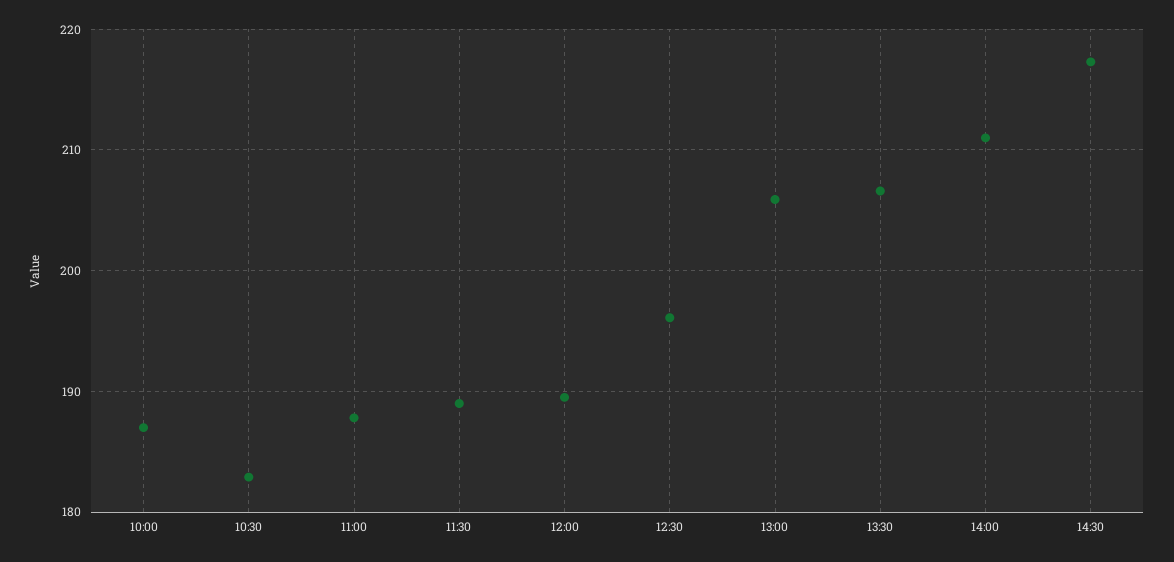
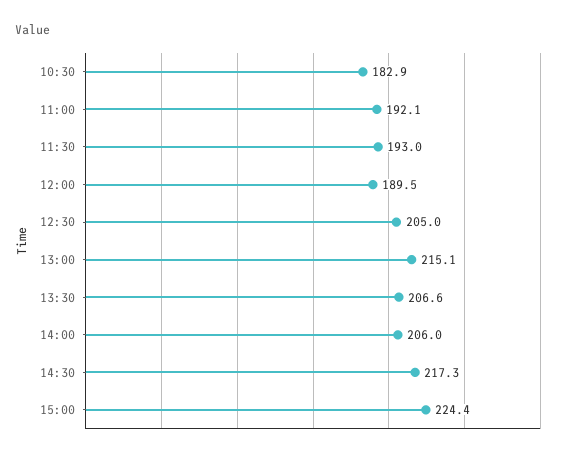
10:00: 187 -> none
11:00: 188 -> 192.1
11:30: 189 -> 193
12:30: 196 -> 205
13:00: 206 -> 215.1
14:00: 211 -> 206
15:00: none -> 224.4

